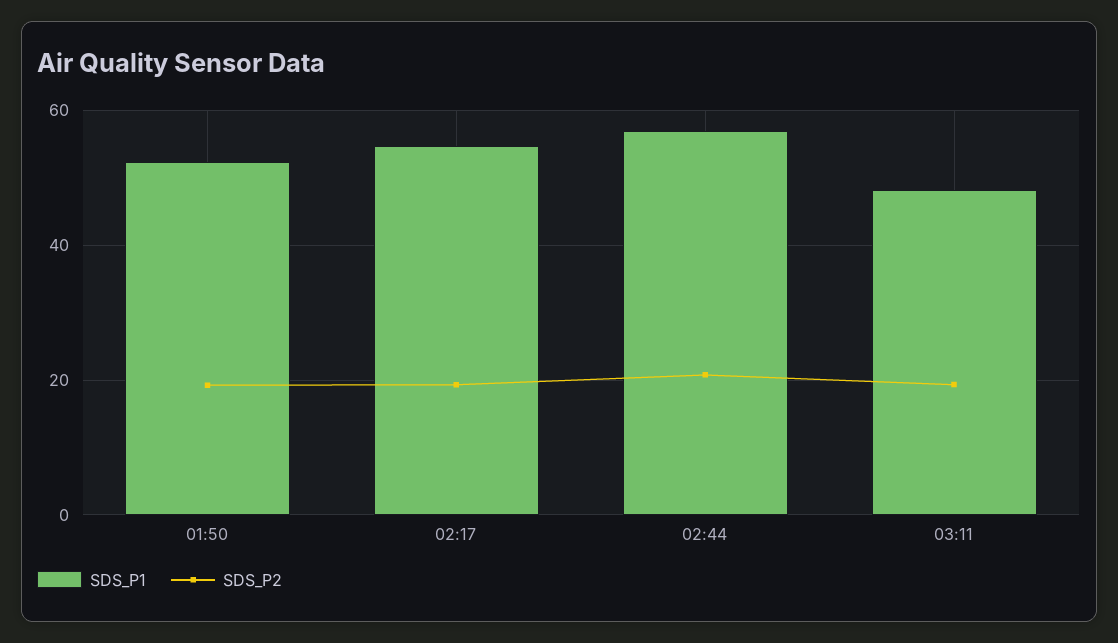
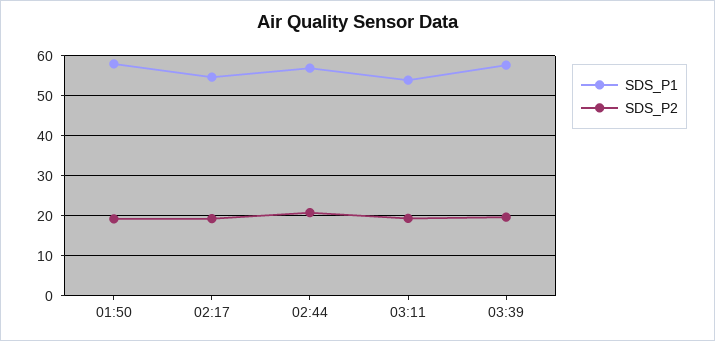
SDS_P1, 01:50: 52 -> 58
SDS_P1, 03:11: 48 -> 54
SDS_P1, 03:39: none -> 58
SDS_P2, 03:39: none -> 20

